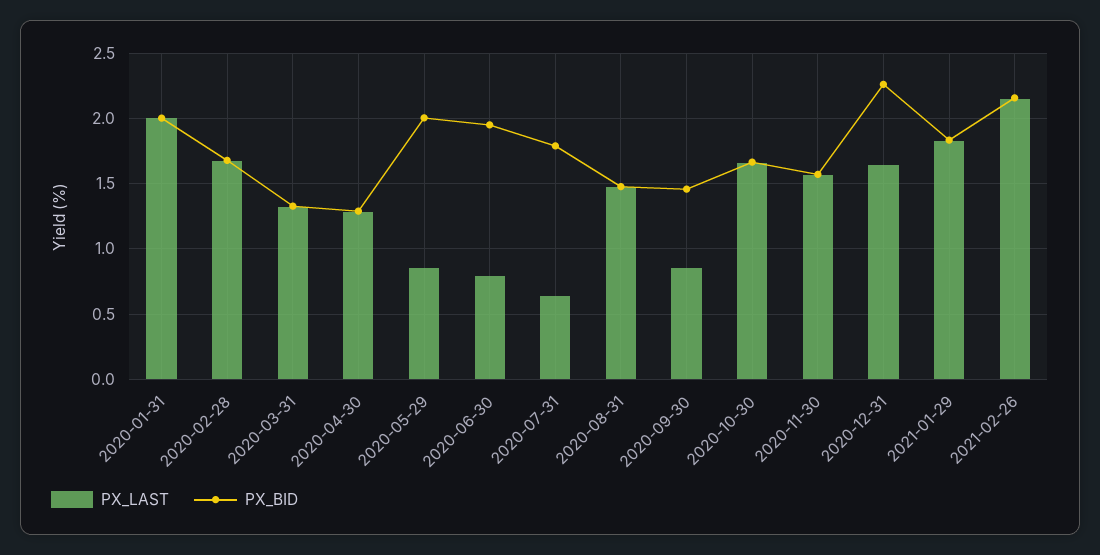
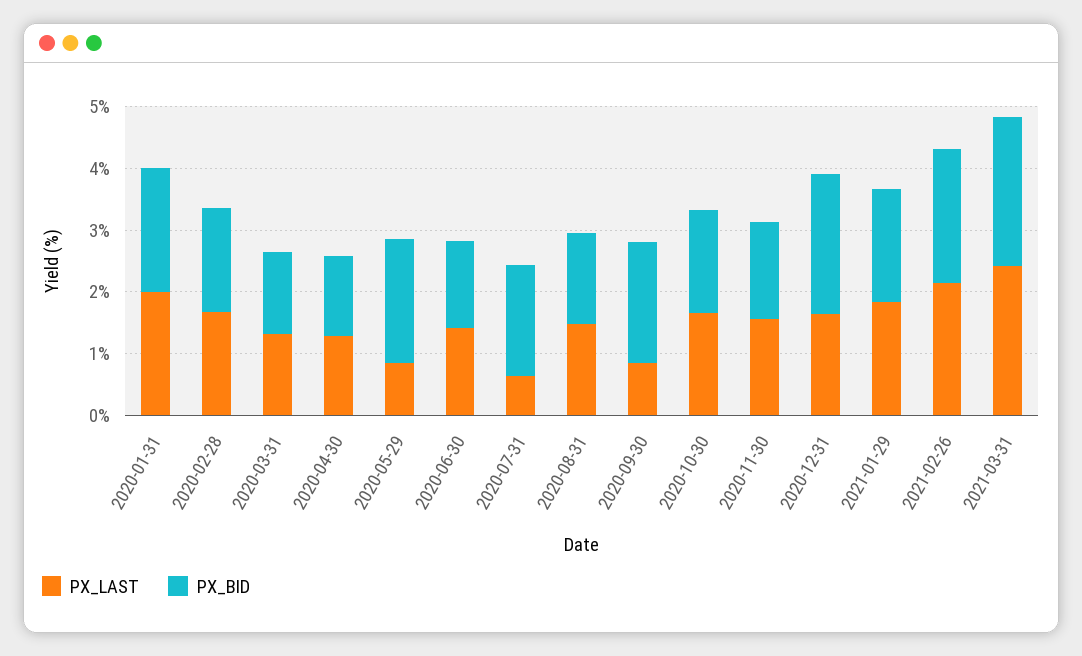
PX_LAST, 2020-06-30: 0.8 -> 1.4
PX_BID, 2020-06-30: 1.95 -> 1.4
PX_BID, 2020-09-30: 1.45 -> 2
PX_LAST, 2021-03-31: none -> 2.4
PX_BID, 2021-03-31: none -> 2.4

